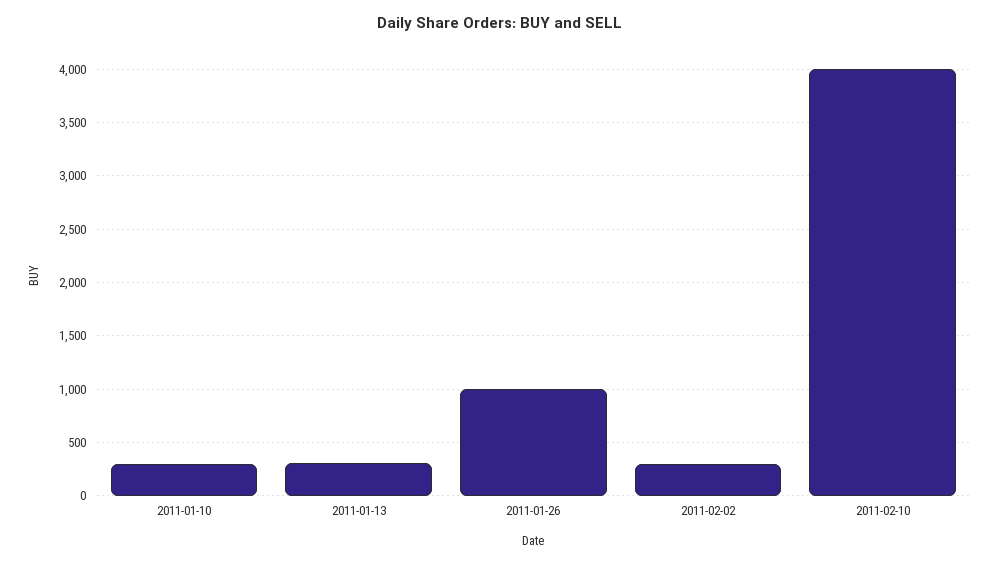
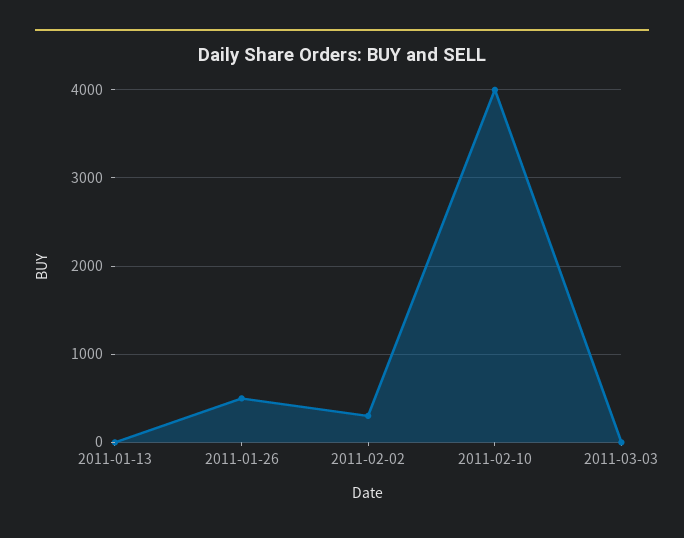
2011-01-10: 300 -> none
2011-01-13: 300 -> 0
2011-01-26: 1000 -> 500
2011-03-03: none -> 0

